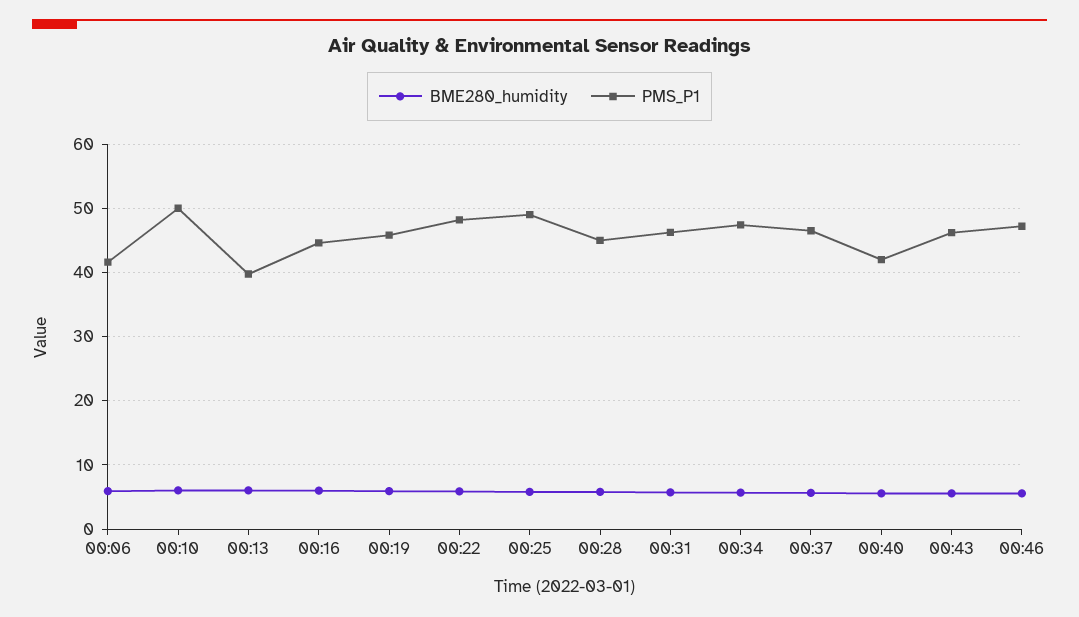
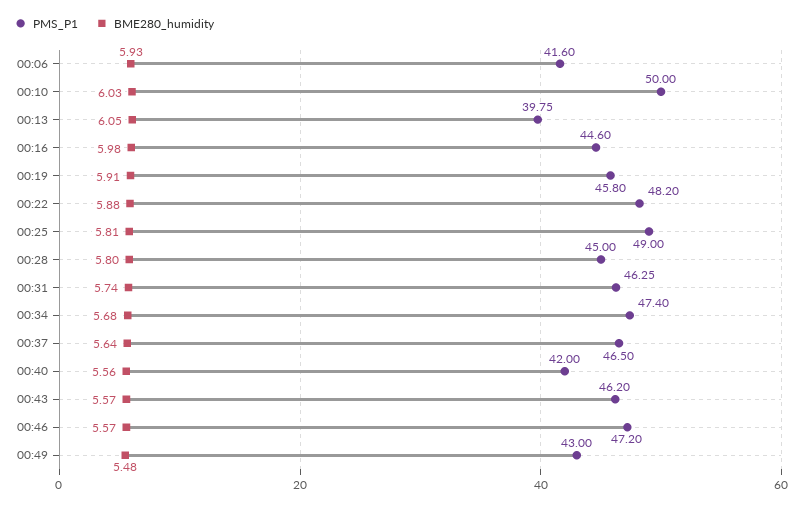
PMS_P1, 00:49: none -> 43
BME280_humidity, 00:49: none -> 5.48

